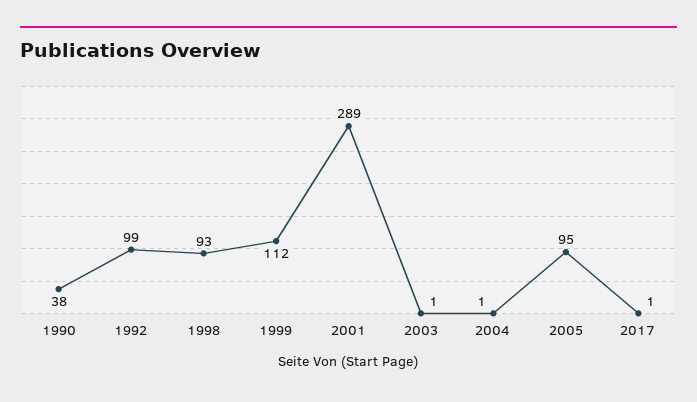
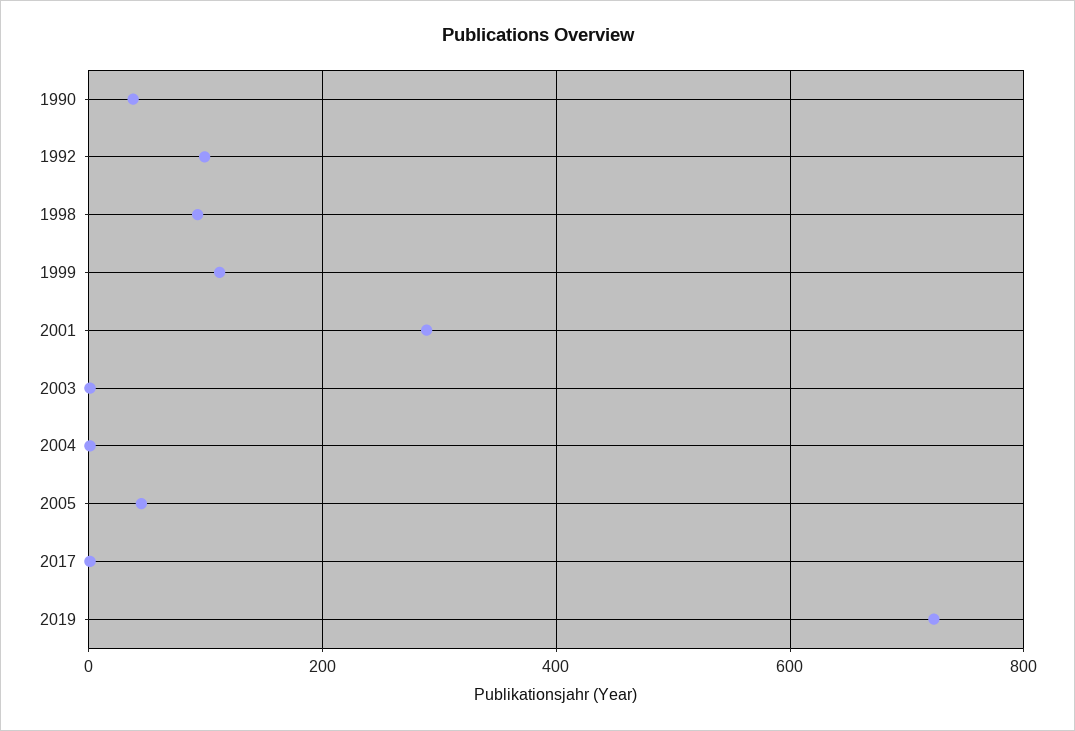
2005: 95 -> 40
2019: none -> 720

